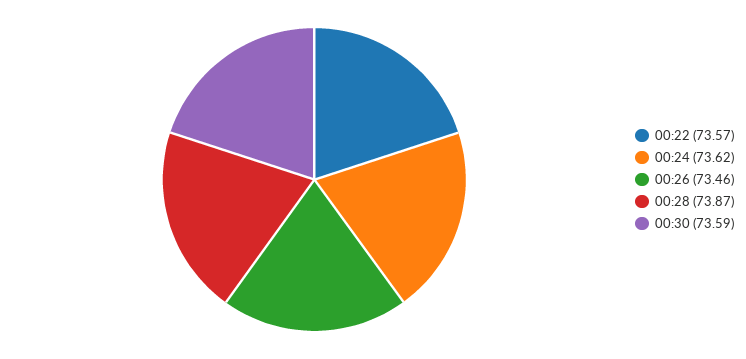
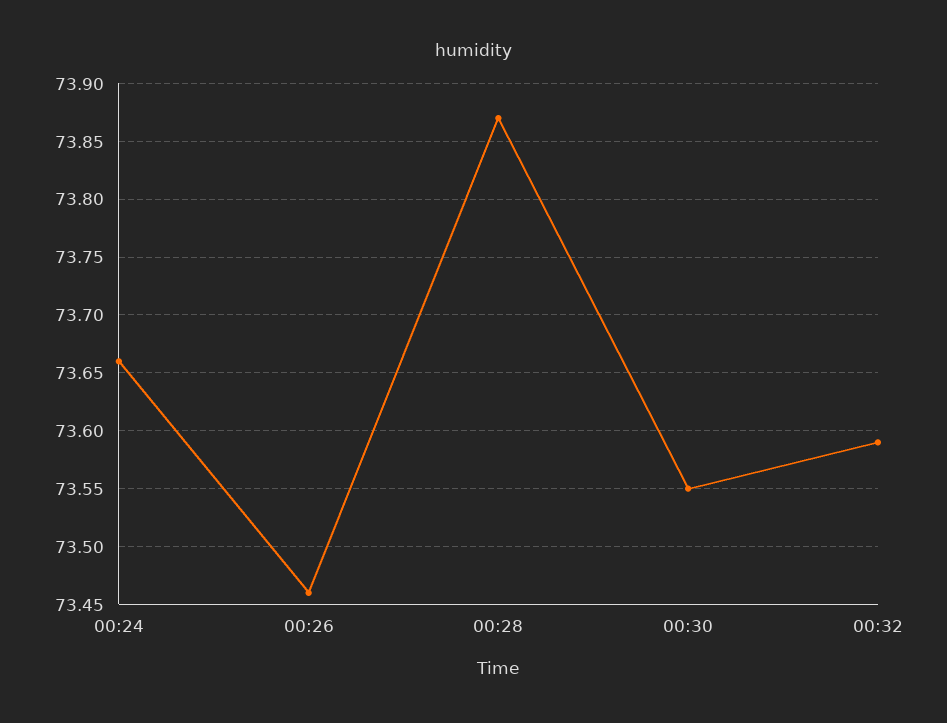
00:22: 73.57 -> none
00:24: 73.62 -> 73.66
00:30: 73.59 -> 73.55
00:32: none -> 73.59

